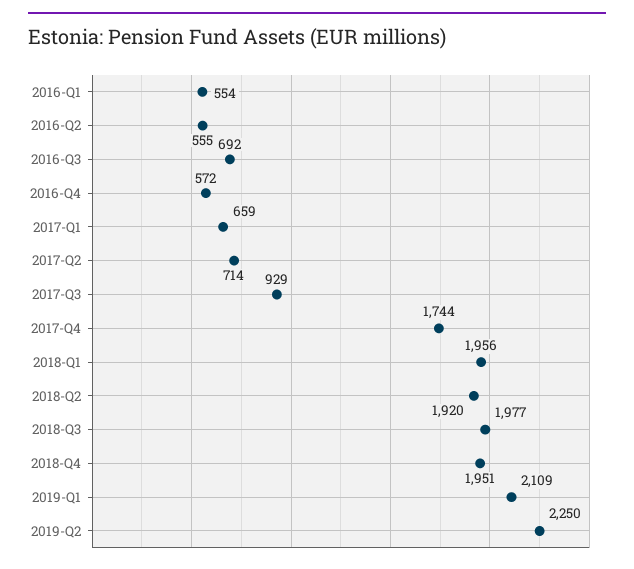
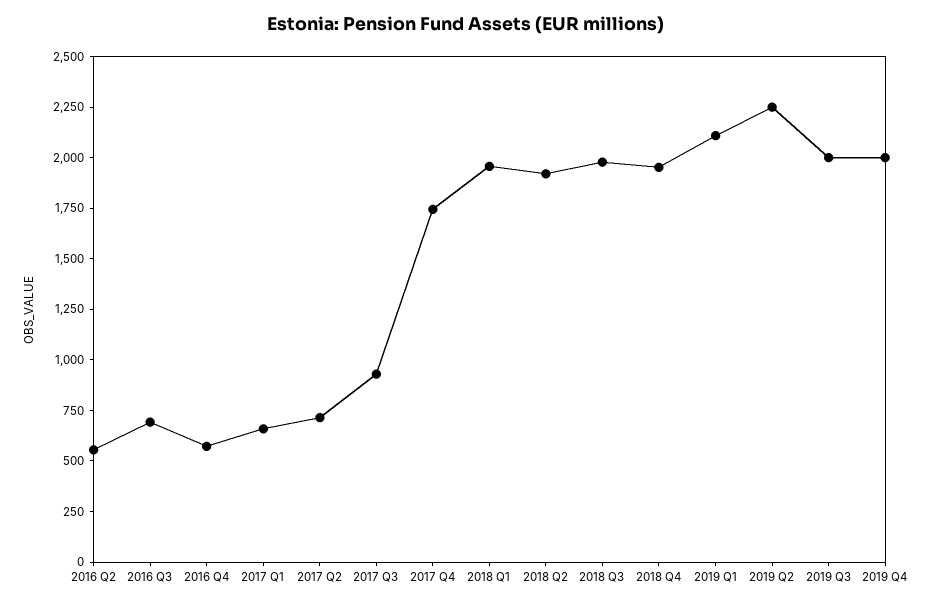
2016-Q1: 554 -> none
2019 Q3: none -> 2000
2019 Q4: none -> 2000

